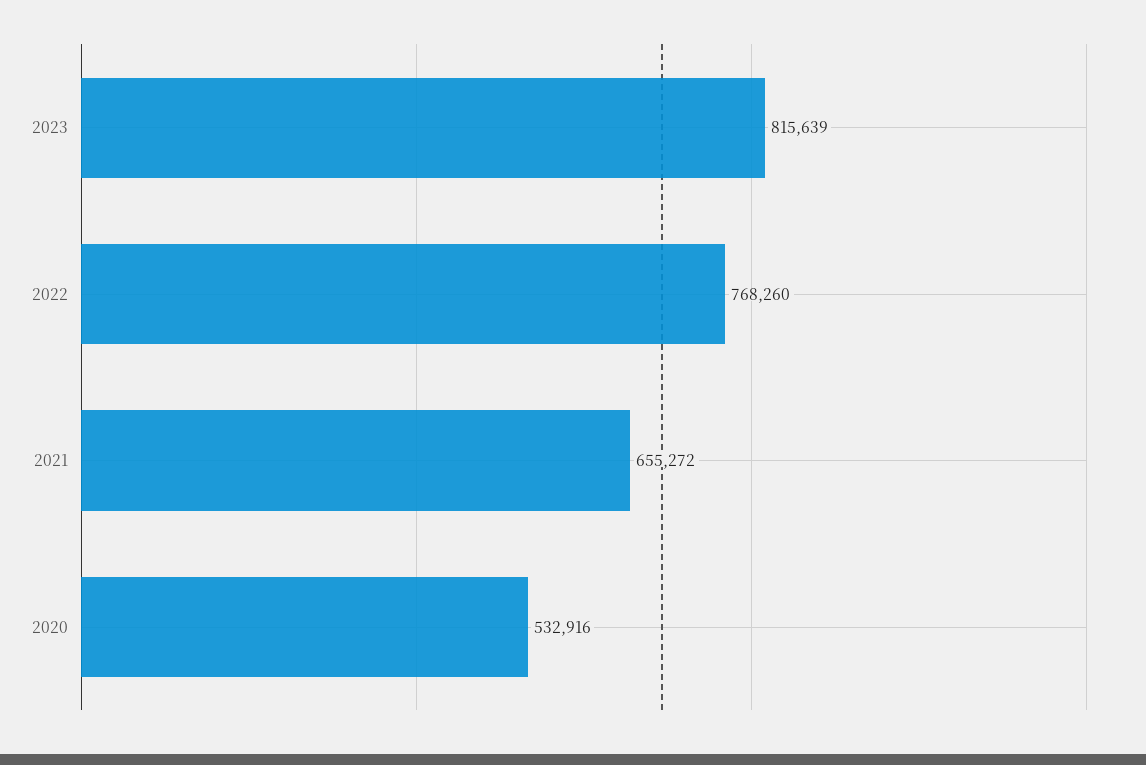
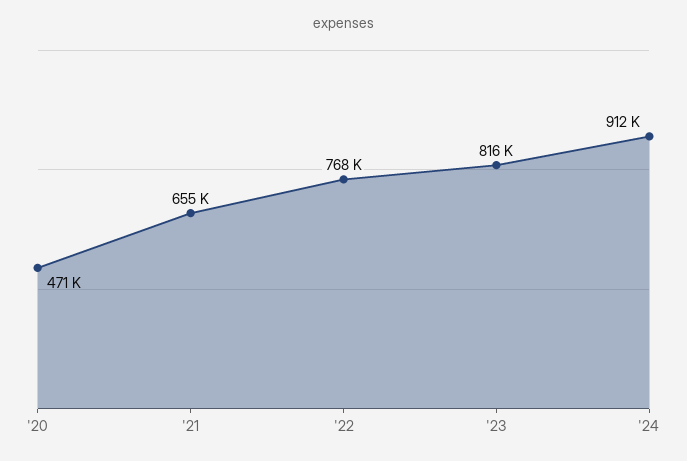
2020: 532916 -> 471000
'24: none -> 912000

